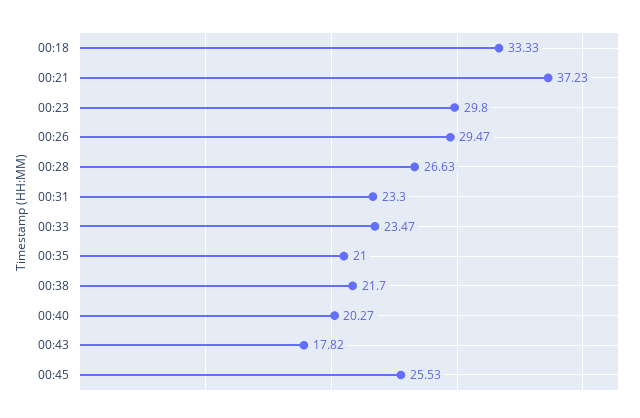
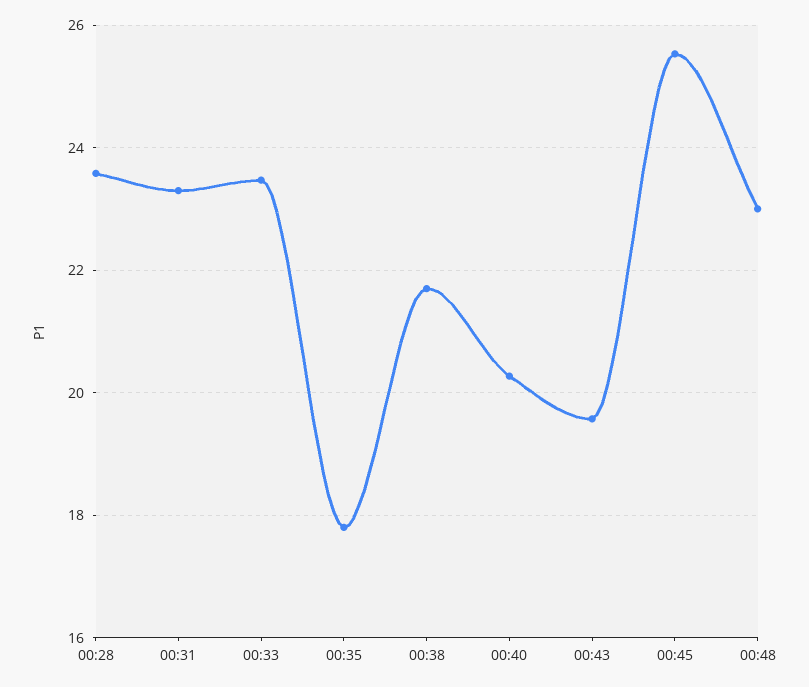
00:18: 33.33 -> none
00:21: 37.23 -> none
00:23: 29.8 -> none
00:26: 29.47 -> none
00:28: 26.63 -> 23.6
00:35: 21 -> 17.8
00:43: 17.82 -> 19.6
00:48: none -> 23

